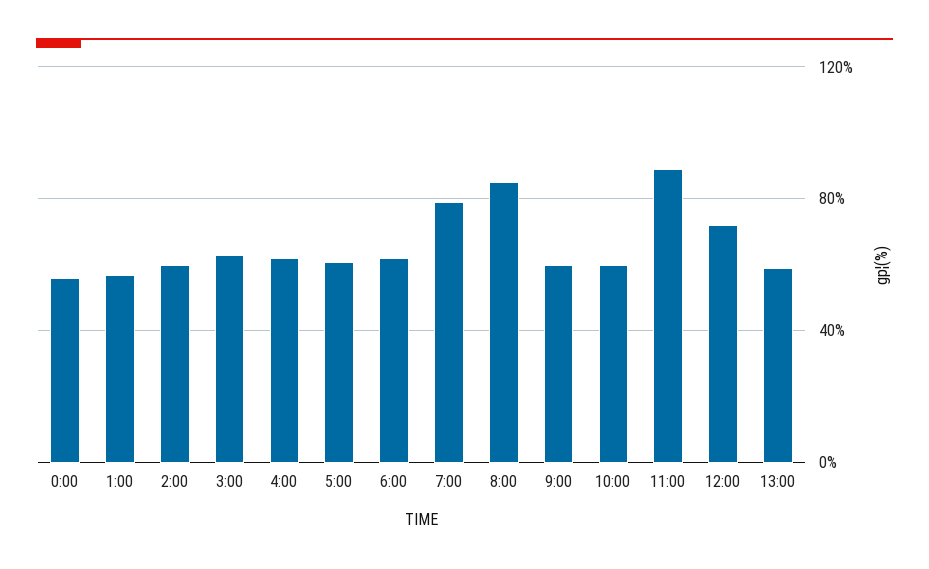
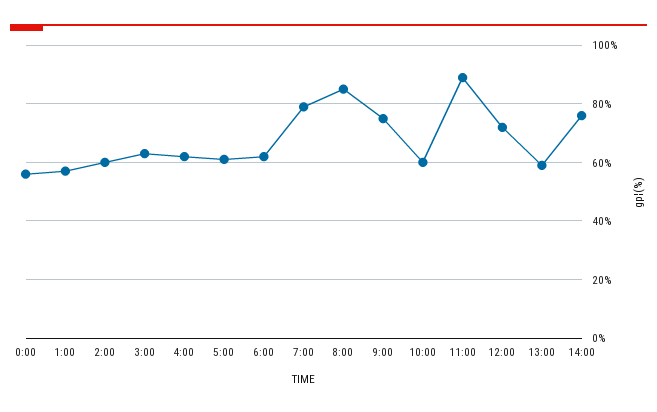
9:00: 60 -> 75
14:00: none -> 75

